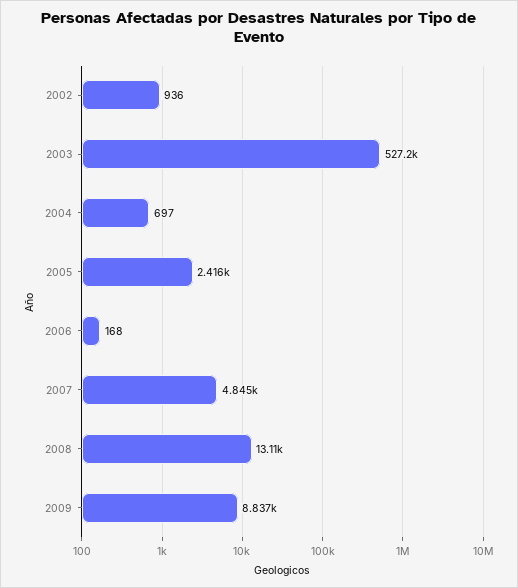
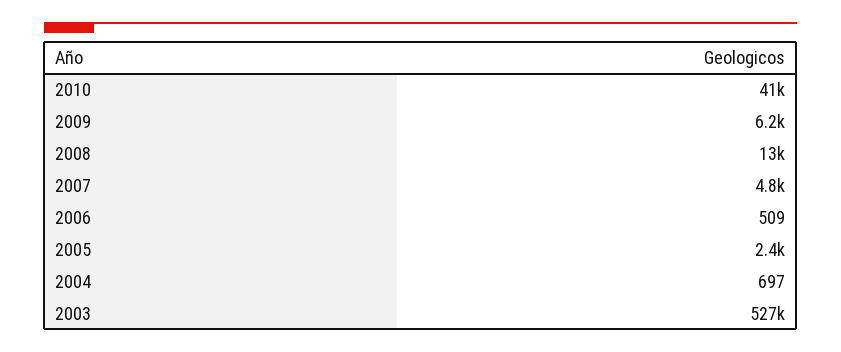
2002: 936 -> none
2006: 168 -> 509
2009: 8837 -> 6200
2010: none -> 41000

